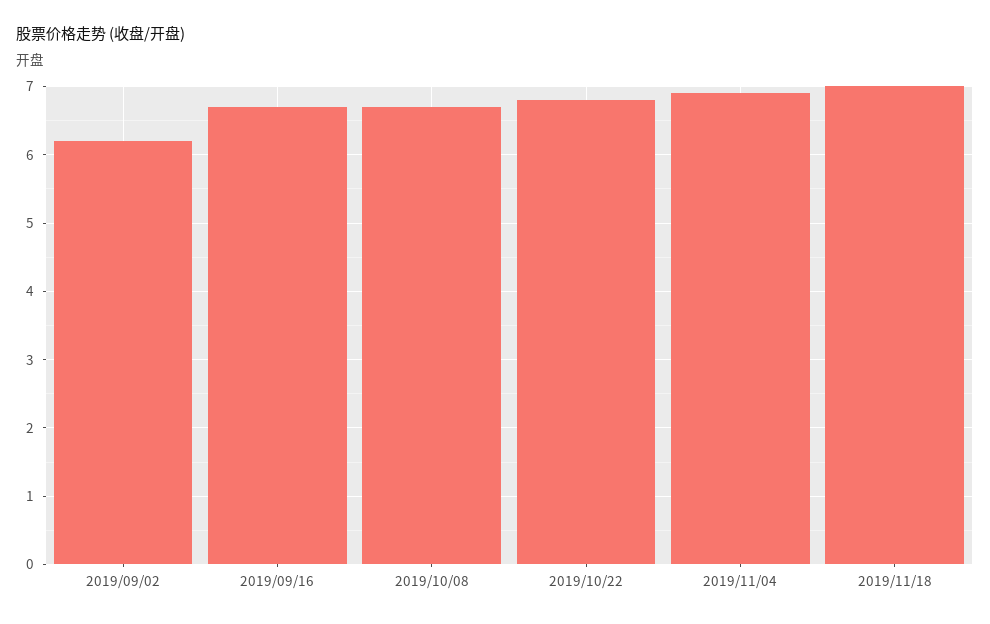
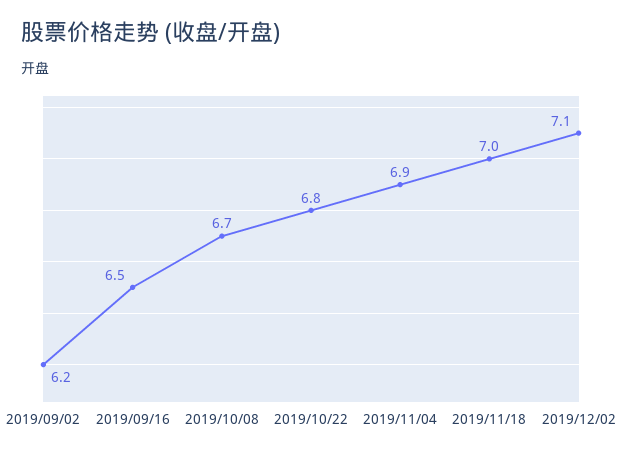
2019/09/16: 6.7 -> 6.5
2019/12/02: none -> 7.1

